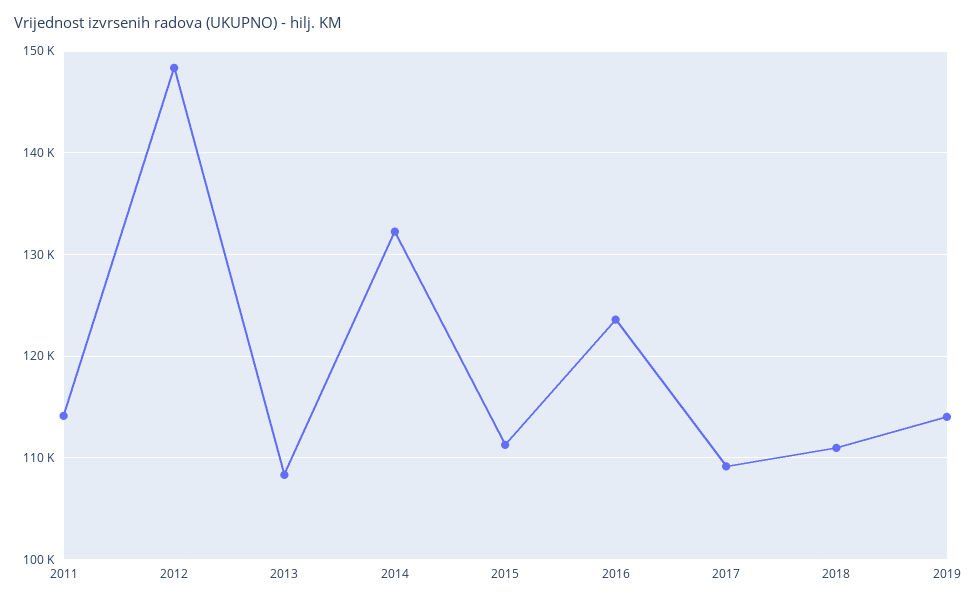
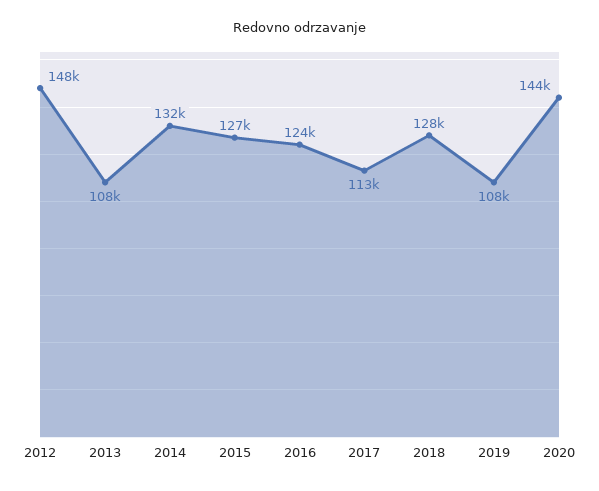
2011: 114000 -> none
2015: 111000 -> 127000
2017: 109000 -> 113000
2018: 111000 -> 128000
2019: 114000 -> 108000
2020: none -> 144000

